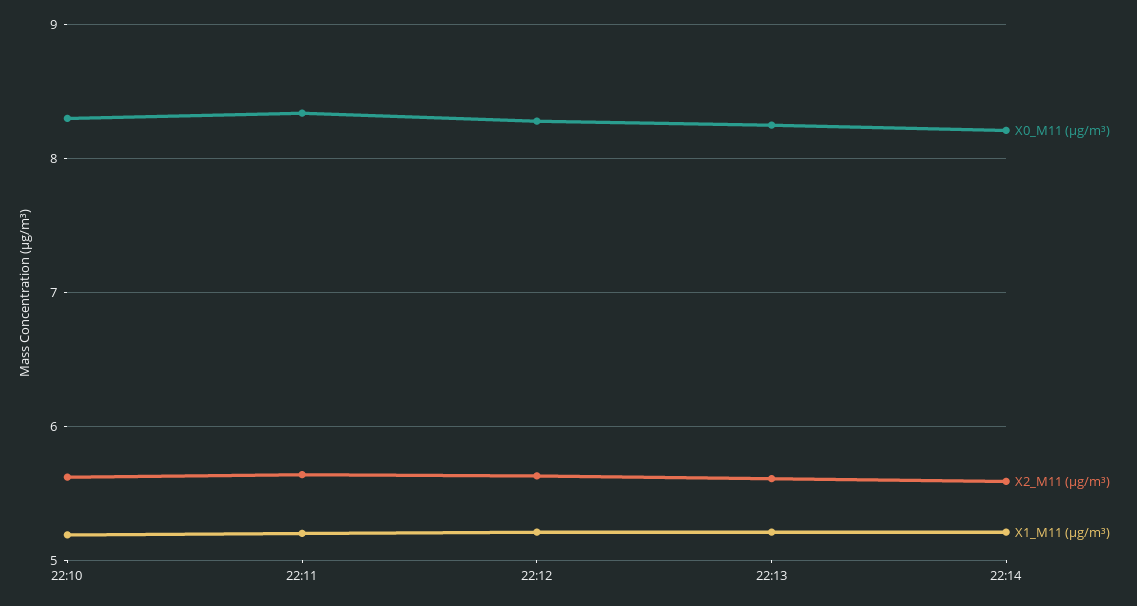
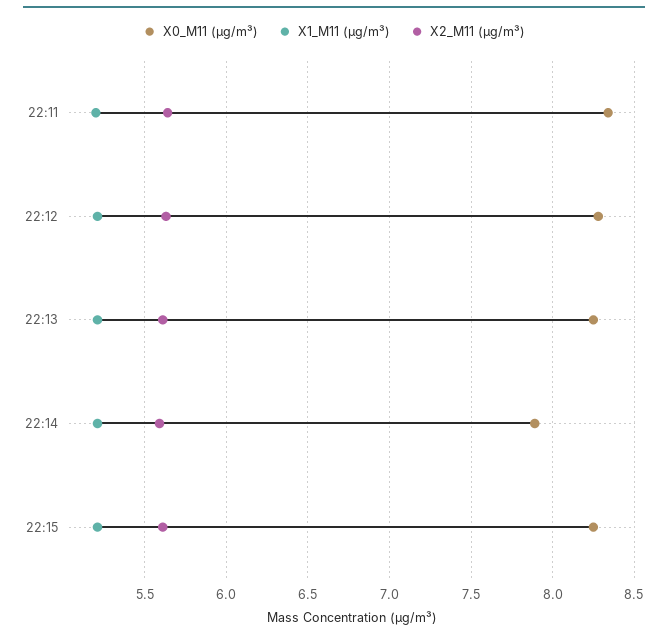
X0_M11 (μg/m³), 22:10: 8.3 -> none
X2_M11 (μg/m³), 22:10: 5.6 -> none
X1_M11 (μg/m³), 22:10: 5.2 -> none
X0_M11 (μg/m³), 22:14: 8.2 -> 7.9
X0_M11 (μg/m³), 22:15: none -> 8.25
X1_M11 (μg/m³), 22:15: none -> 5.2
X2_M11 (μg/m³), 22:15: none -> 5.6

